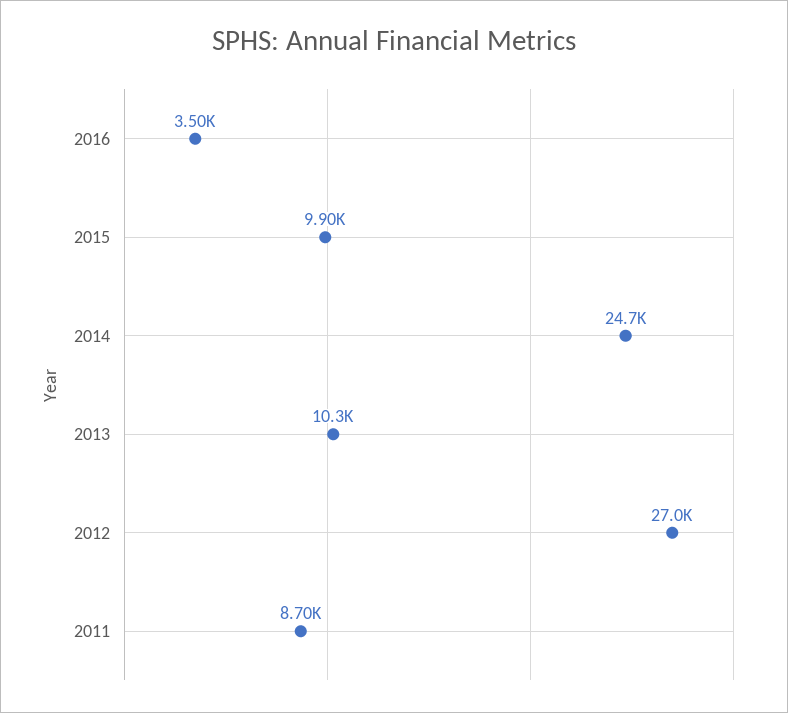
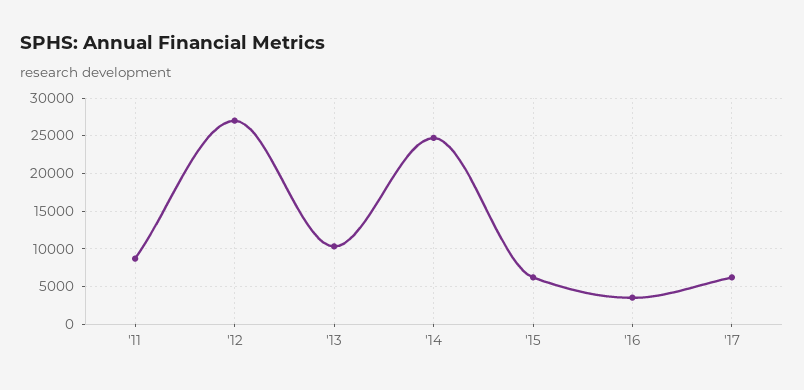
2015: 9900 -> 6000
'17: none -> 6000

